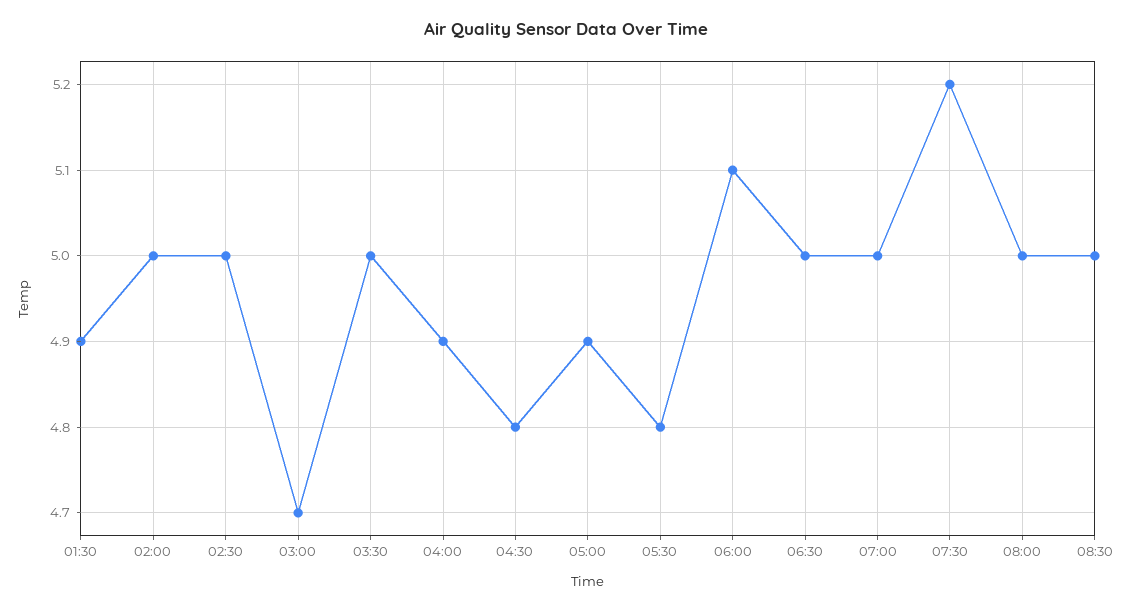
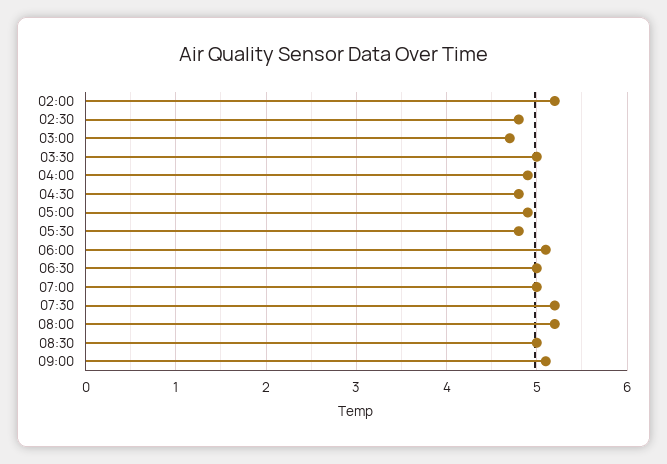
01:30: 4.9 -> none
02:00: 5 -> 5.2
02:30: 5 -> 4.8
08:00: 5 -> 5.2
09:00: none -> 5.1

